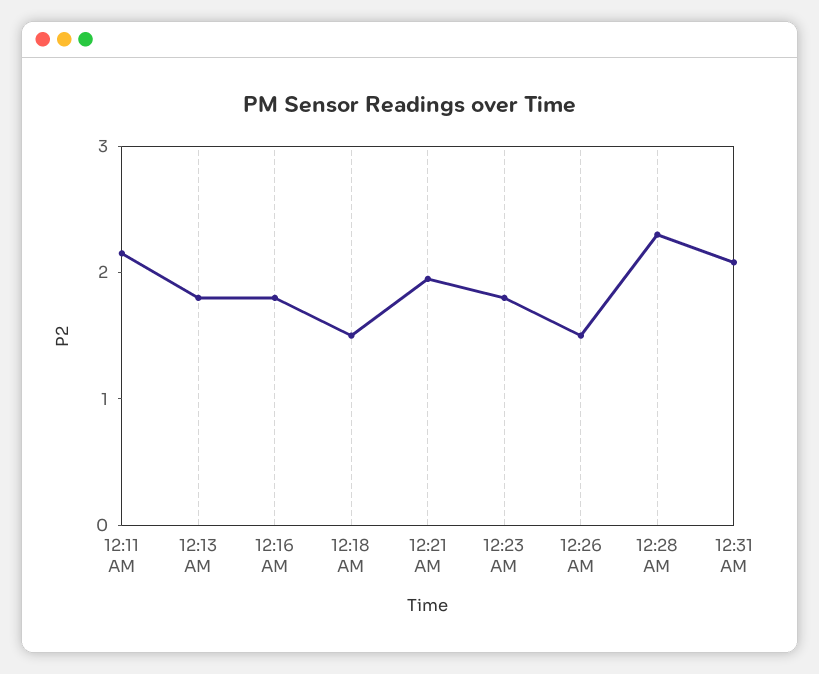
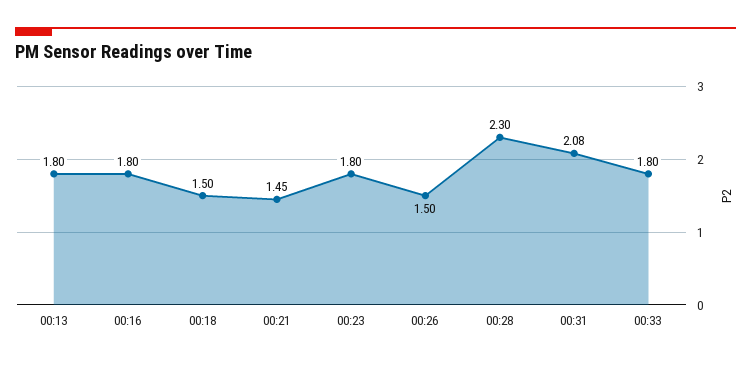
12:11 AM: 2.2 -> none
12:21 AM: 2 -> 1.45
00:33: none -> 1.8

